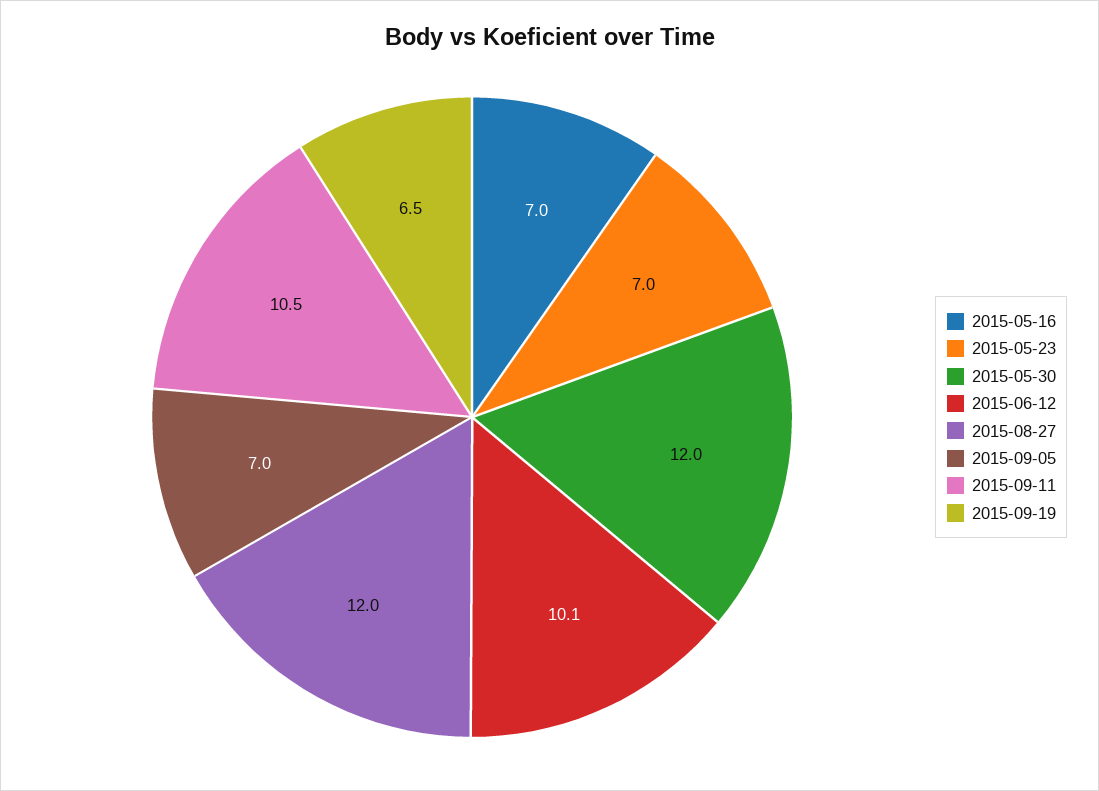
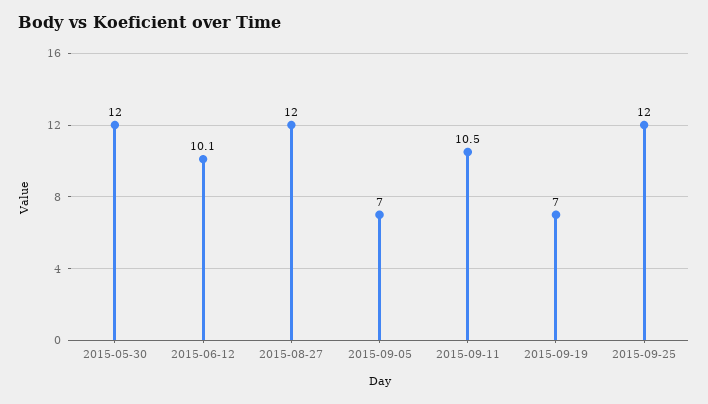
2015-05-16: 7 -> none
2015-05-23: 7 -> none
2015-09-19: 6.5 -> 7
2015-09-25: none -> 12

